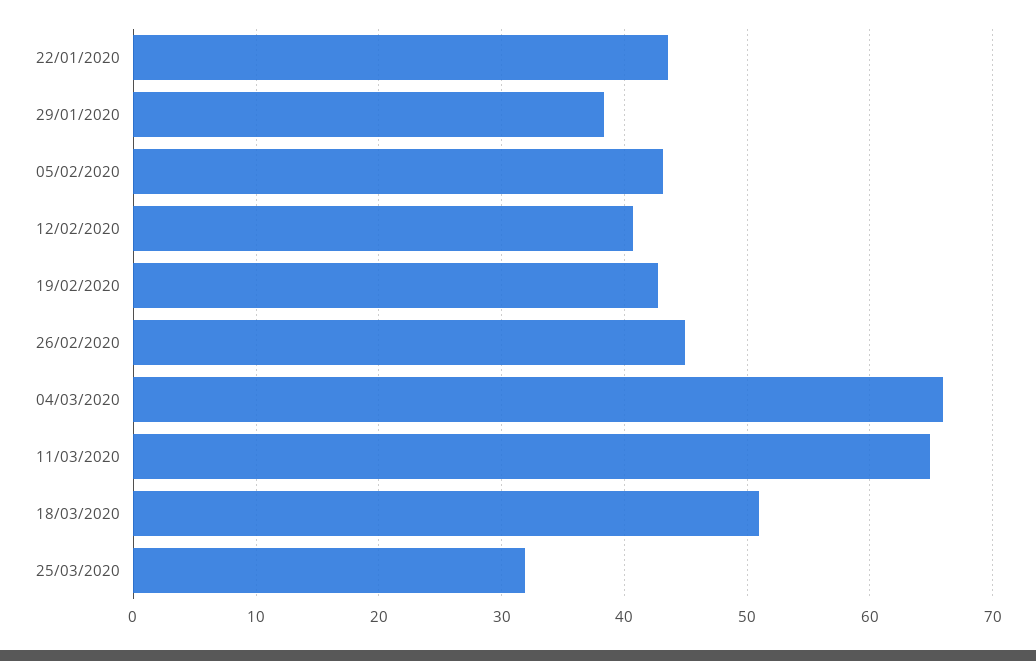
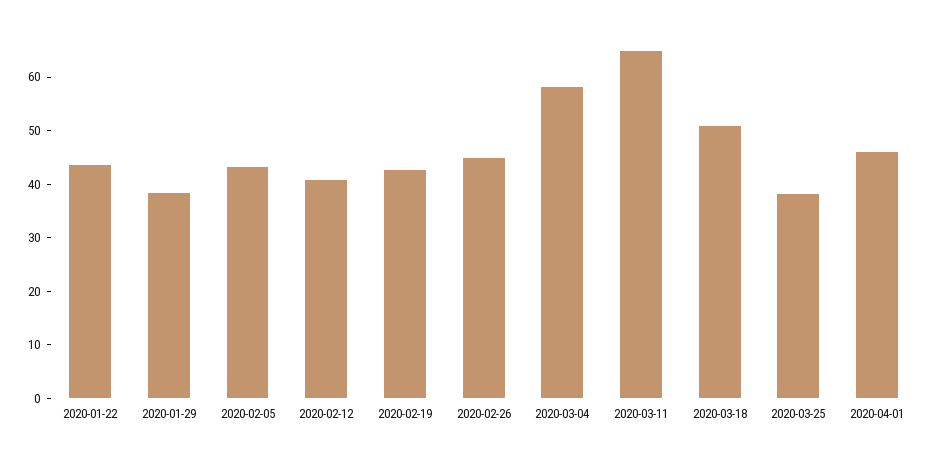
04/03/2020: 66 -> 58
25/03/2020: 32 -> 38
2020-04-01: none -> 46

